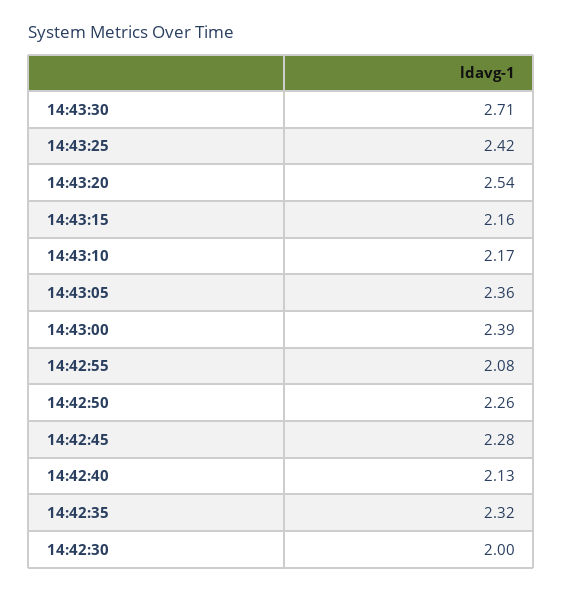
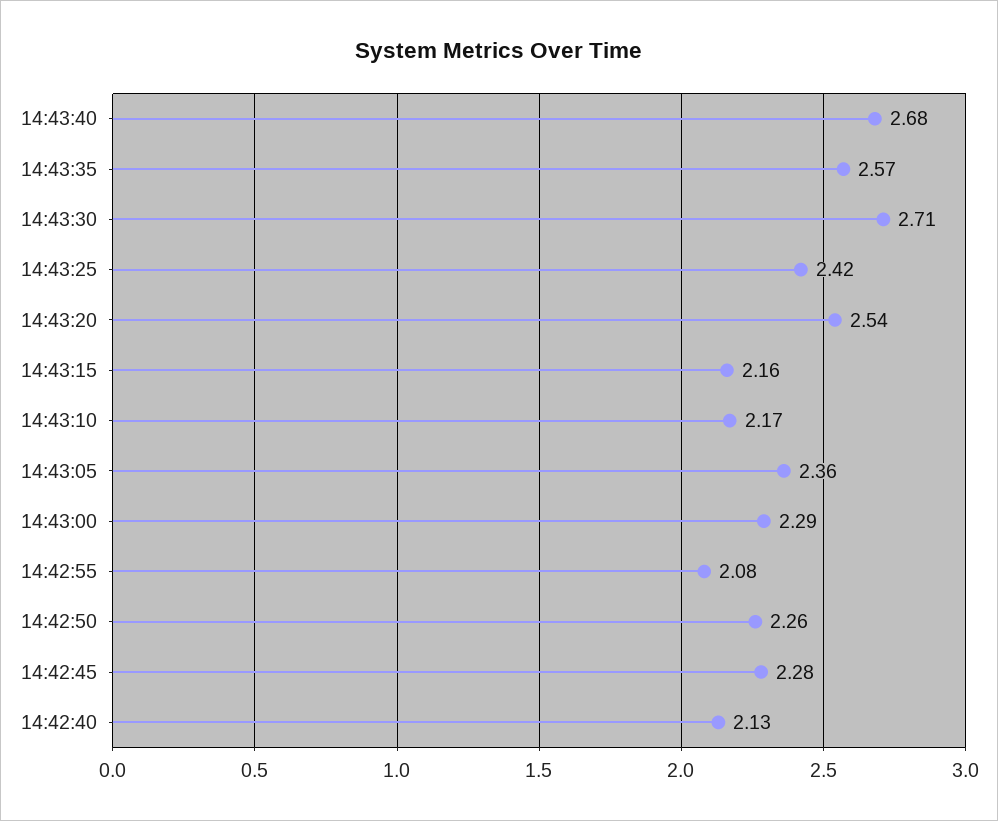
14:43:00: 2.39 -> 2.29
14:42:35: 2.32 -> none
14:42:30: 2 -> none
14:43:40: none -> 2.68
14:43:35: none -> 2.57

